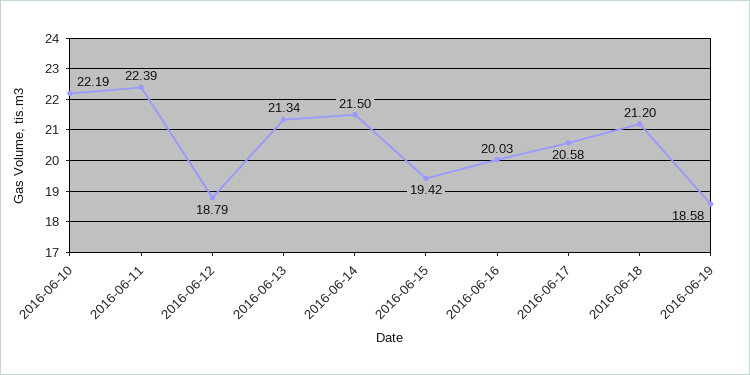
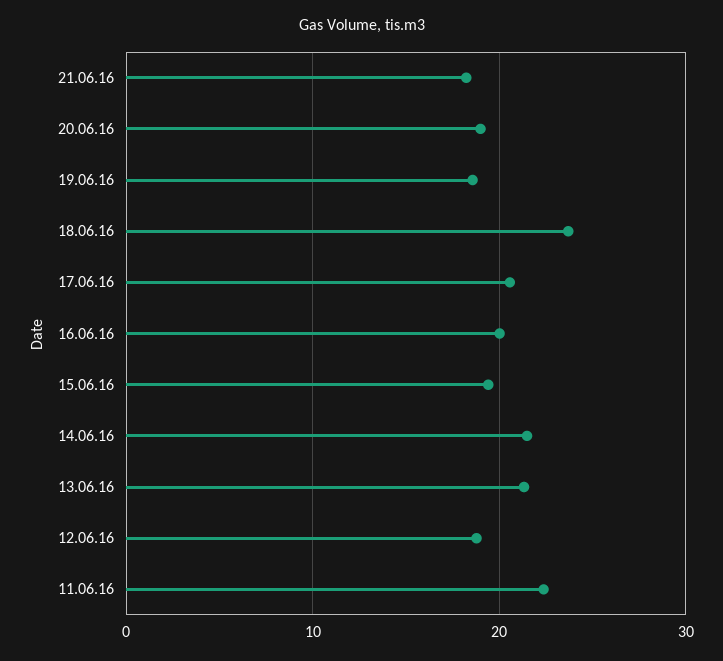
2016-06-10: 22.19 -> none
2016-06-18: 21.2 -> 24
21.06.16: none -> 18
20.06.16: none -> 19

